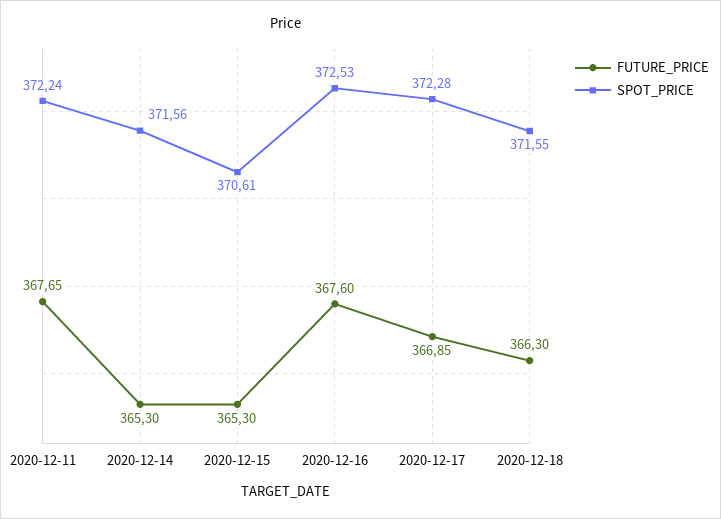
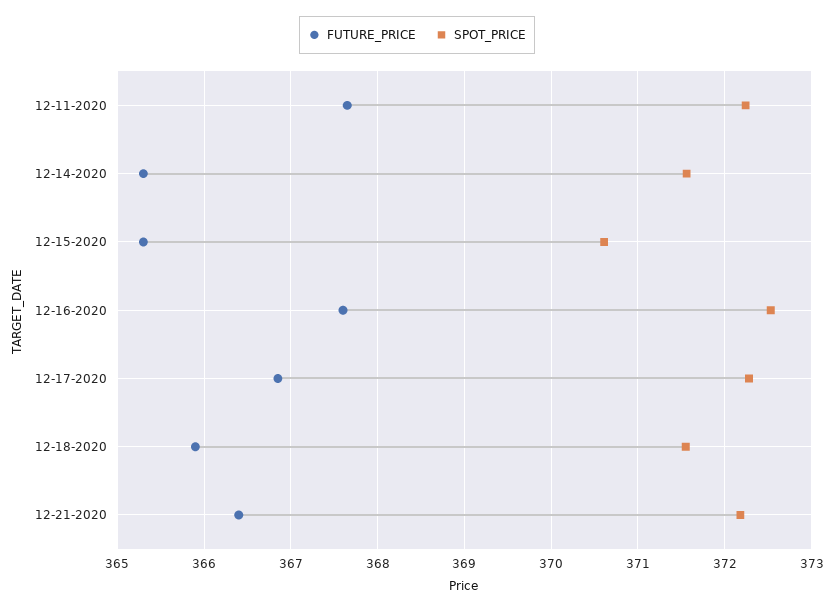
FUTURE_PRICE, 2020-12-18: 366.3 -> 365.9
FUTURE_PRICE, 12-21-2020: none -> 366.4
SPOT_PRICE, 12-21-2020: none -> 372.2

